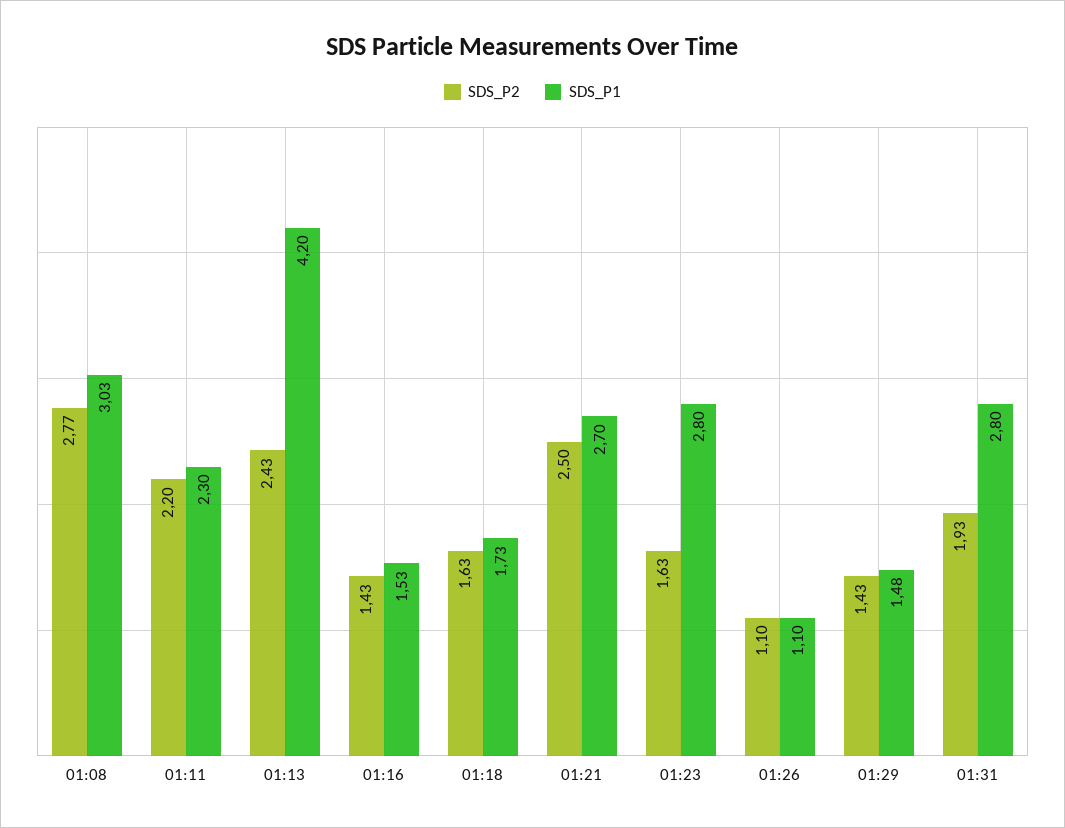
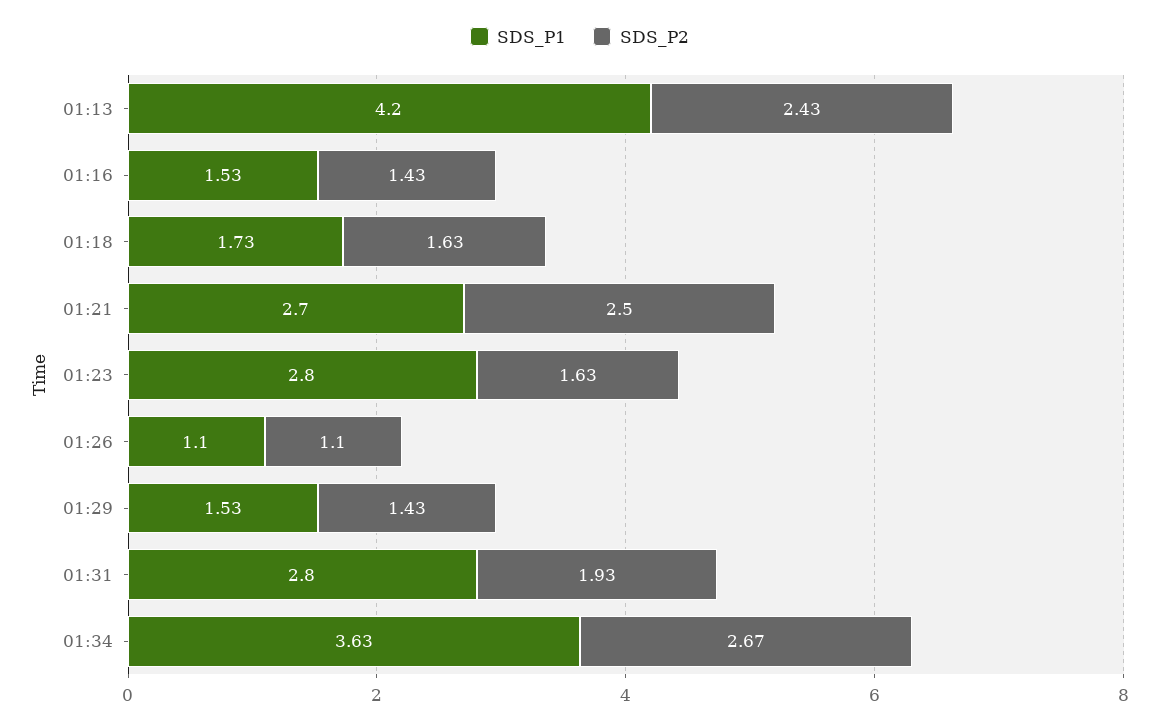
SDS_P2, 01:08: 2.77 -> none
SDS_P1, 01:08: 3.03 -> none
SDS_P2, 01:11: 2.2 -> none
SDS_P1, 01:11: 2.3 -> none
SDS_P1, 01:29: 1.48 -> 1.53
SDS_P1, 01:34: none -> 3.63
SDS_P2, 01:34: none -> 2.67

